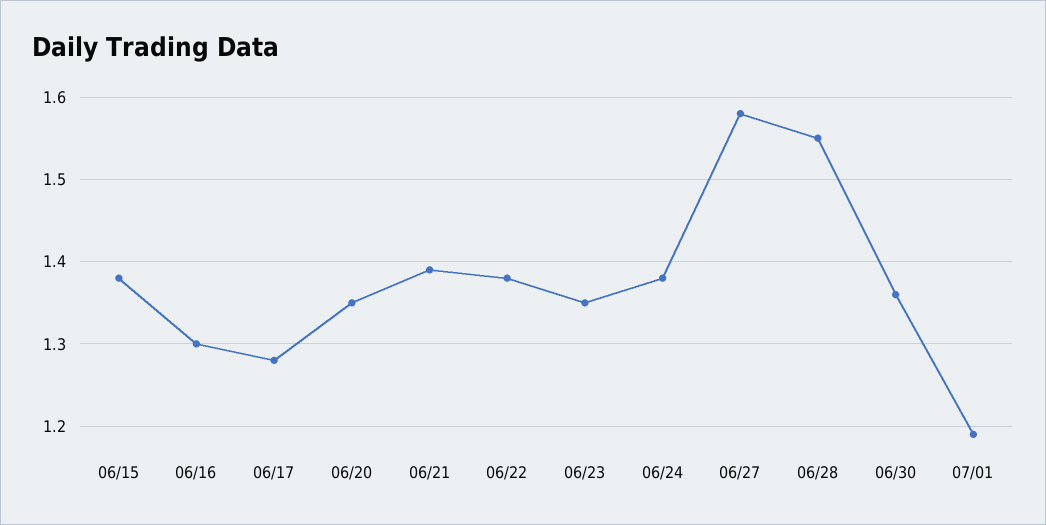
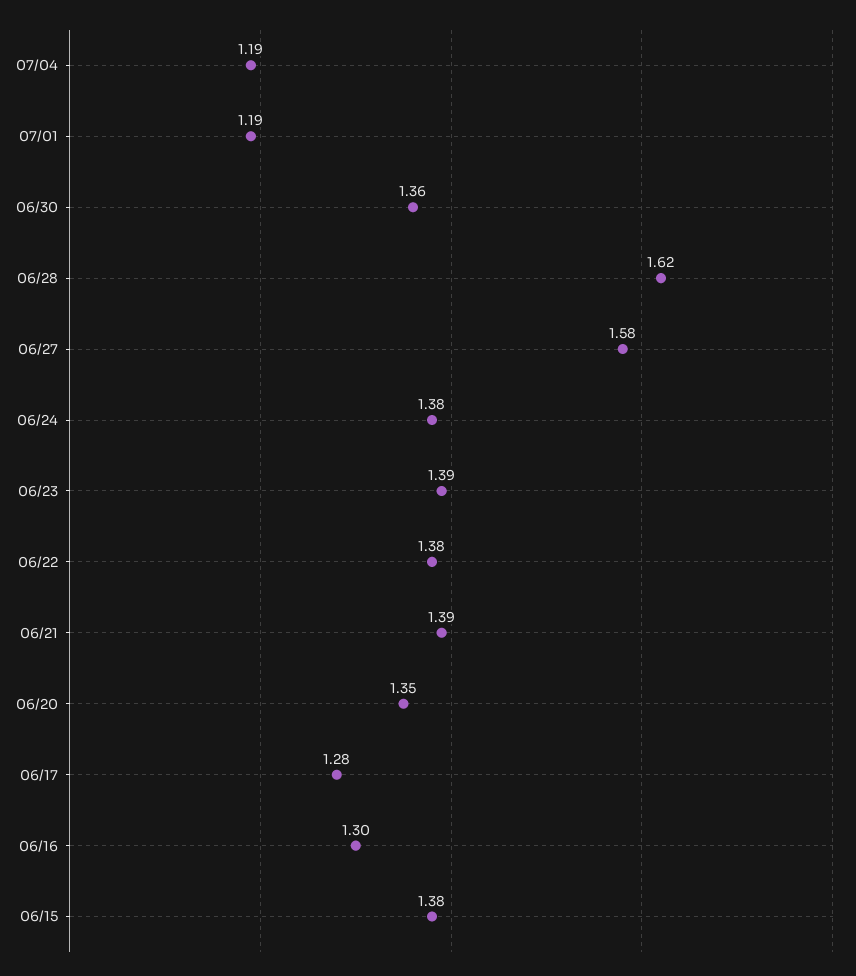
06/23: 1.35 -> 1.39
06/28: 1.55 -> 1.62
07/04: none -> 1.19

